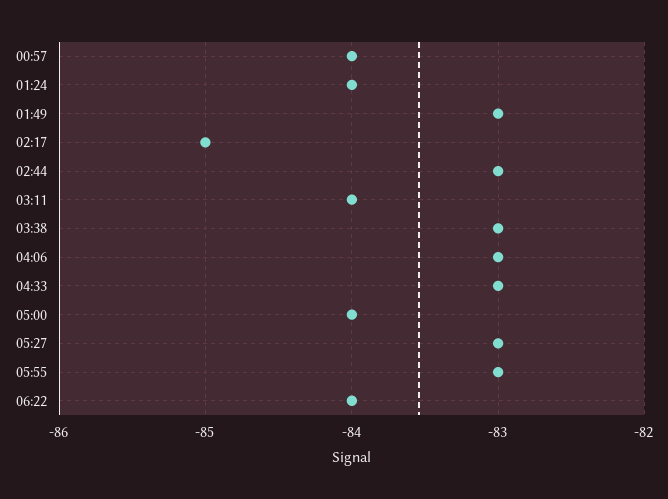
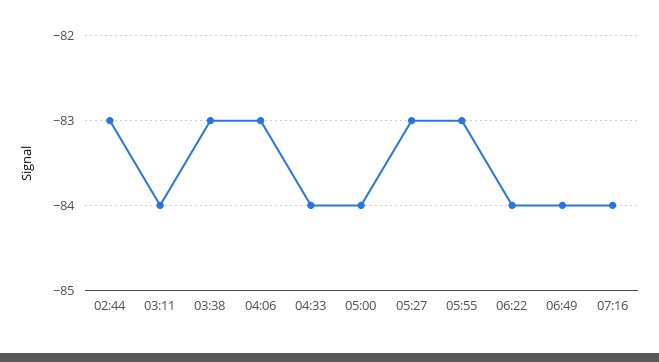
00:57: -84 -> none
01:24: -84 -> none
01:49: -83 -> none
02:17: -85 -> none
04:33: -83 -> -84
06:49: none -> -84
07:16: none -> -84

